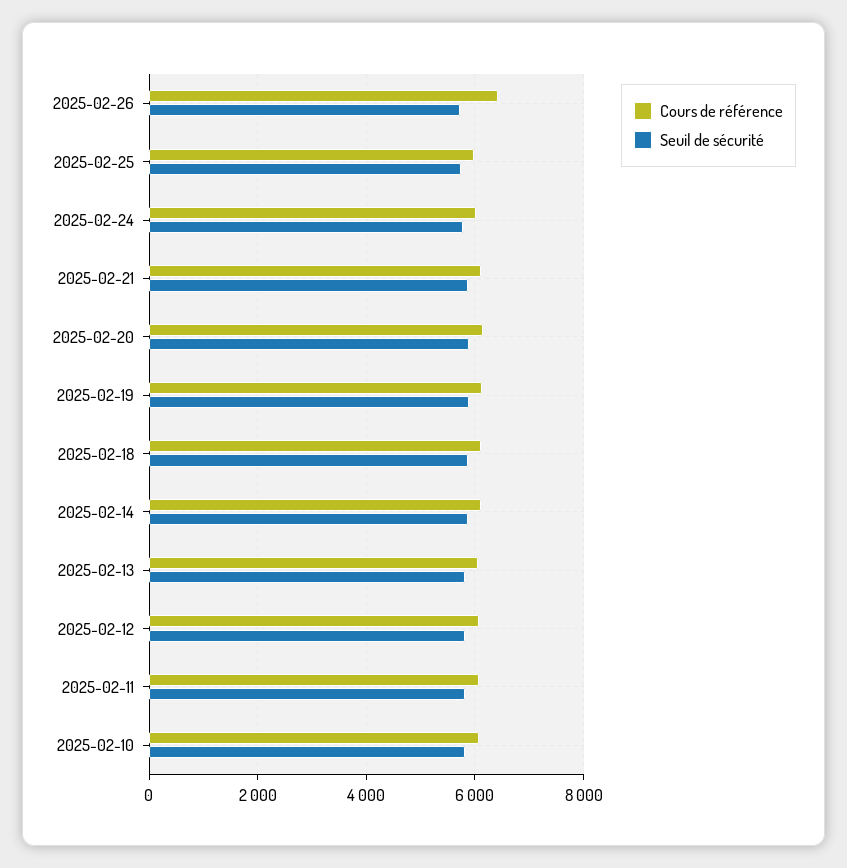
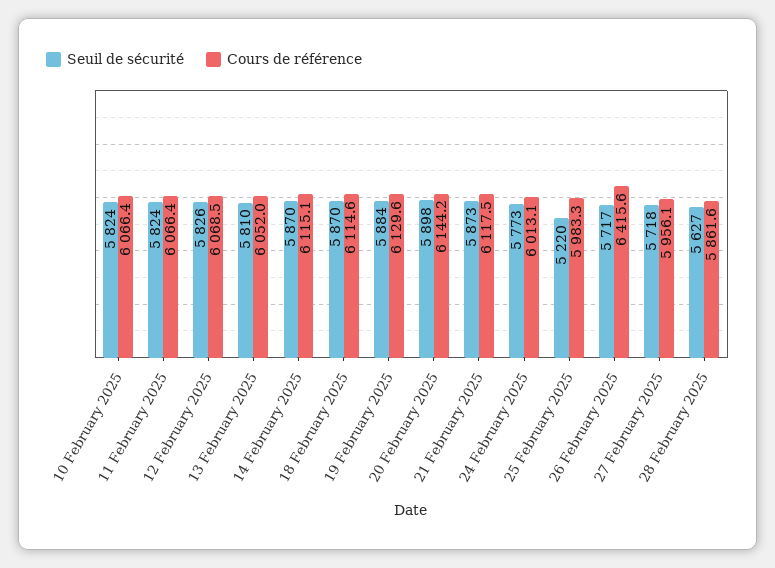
Seuil de sécurité, 2025-02-25: 5800 -> 5220
Seuil de sécurité, 27 February 2025: none -> 5718
Cours de référence, 27 February 2025: none -> 5956.1
Seuil de sécurité, 28 February 2025: none -> 5627
Cours de référence, 28 February 2025: none -> 5861.6

